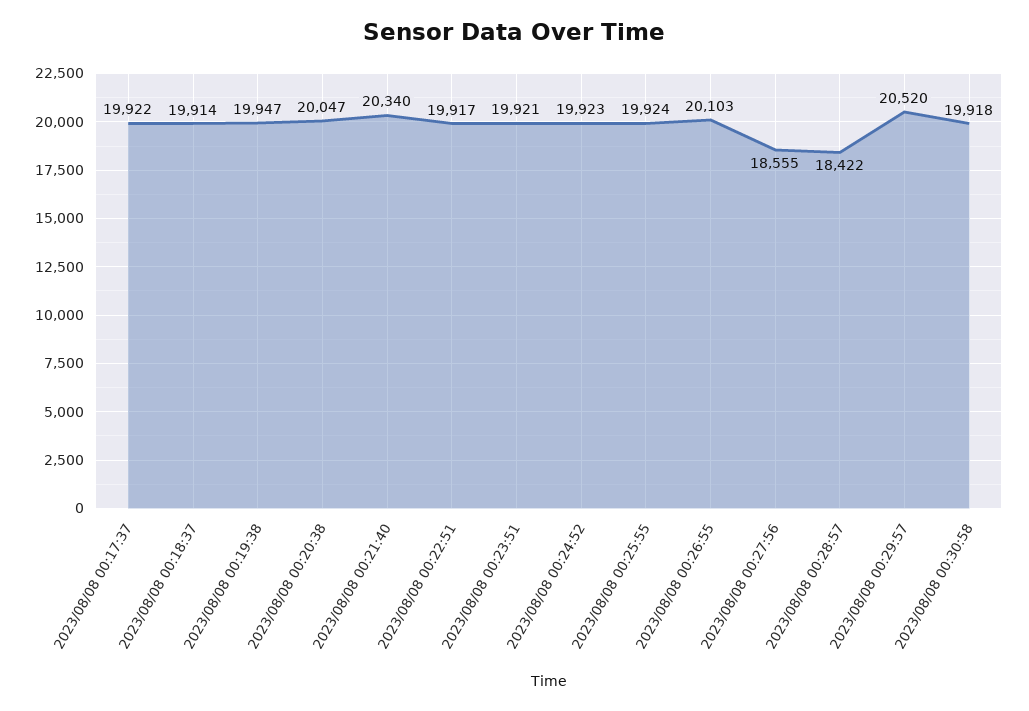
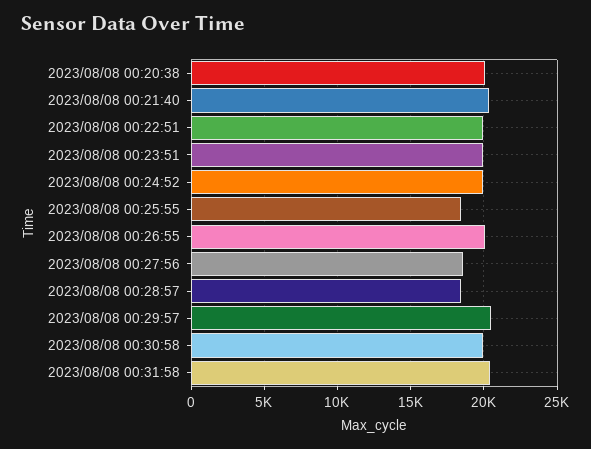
2023/08/08 00:17:37: 19922 -> none
2023/08/08 00:18:37: 19914 -> none
2023/08/08 00:19:38: 19947 -> none
2023/08/08 00:25:55: 19924 -> 18500
2023/08/08 00:31:58: none -> 20500

